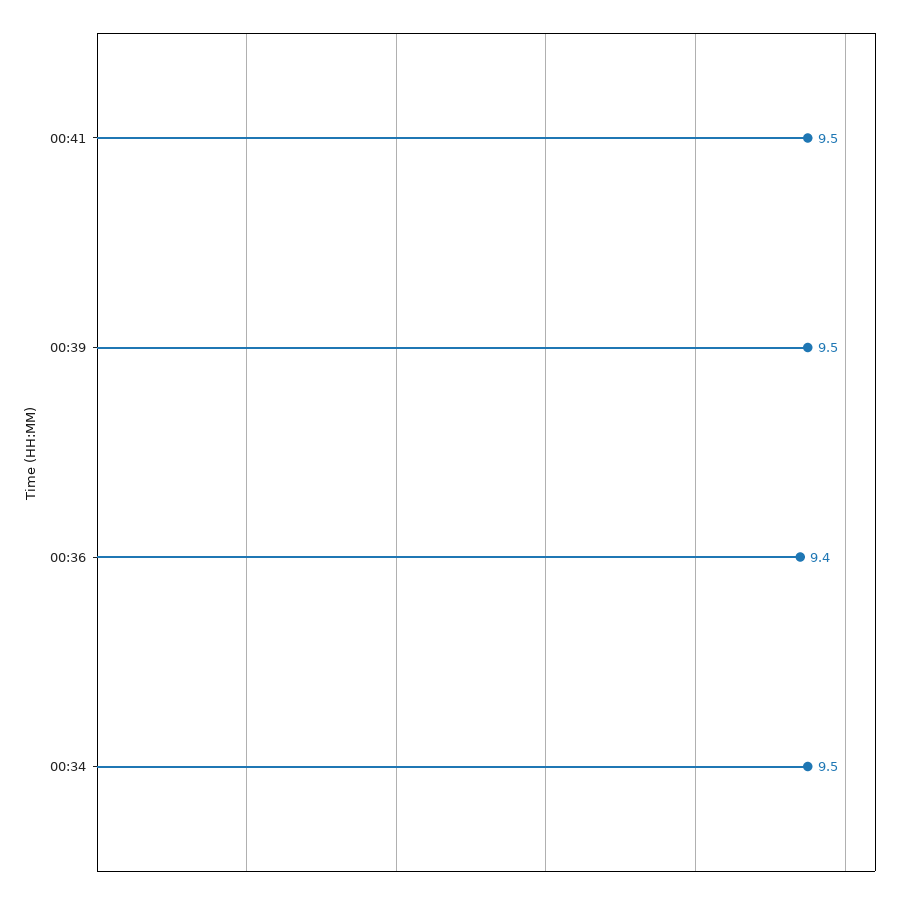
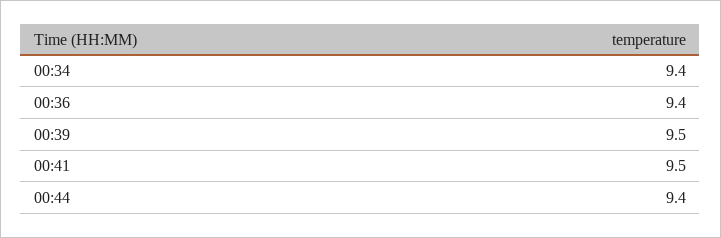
00:34: 9.5 -> 9.4
00:44: none -> 9.4

